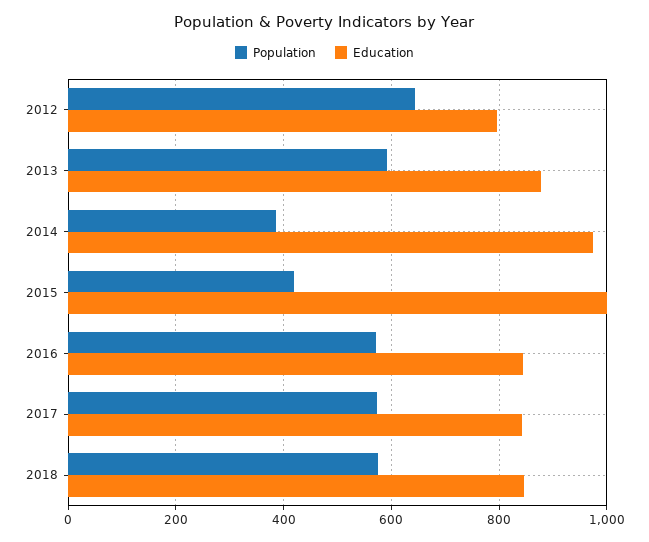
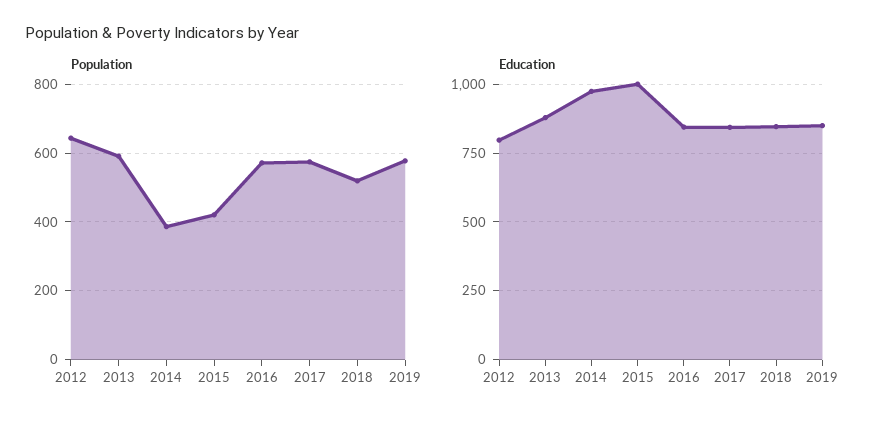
Population, 2018: 580 -> 520
Population, 2019: none -> 580
Education, 2019: none -> 850

